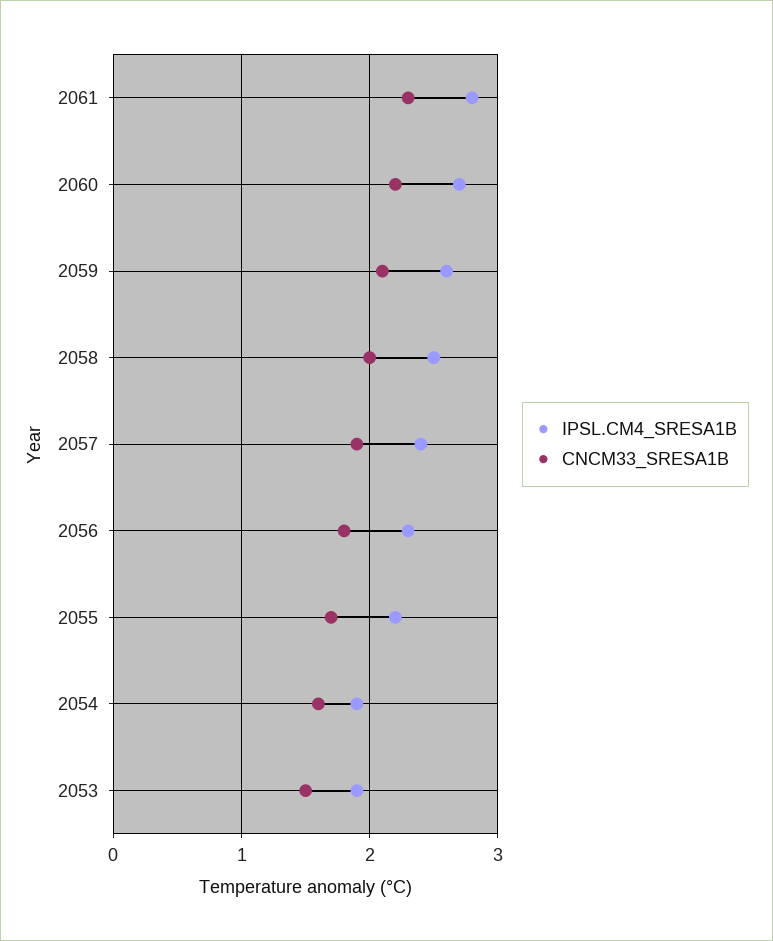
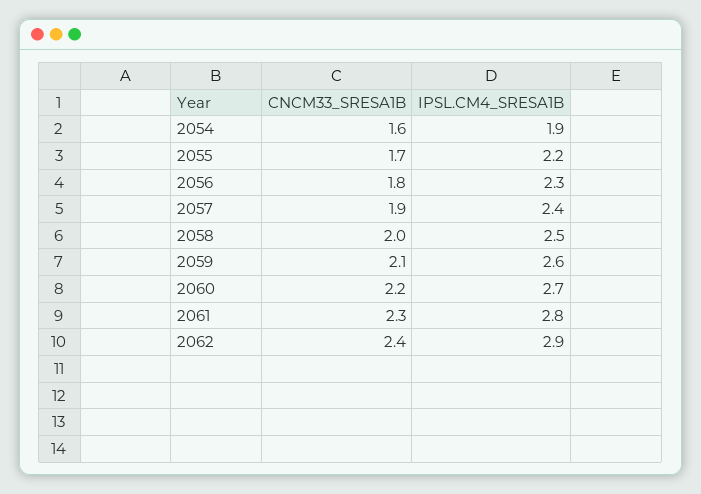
IPSL.CM4_SRESA1B, 2053: 1.9 -> none
CNCM33_SRESA1B, 2053: 1.5 -> none
CNCM33_SRESA1B, 2062: none -> 2.4
IPSL.CM4_SRESA1B, 2062: none -> 2.9

